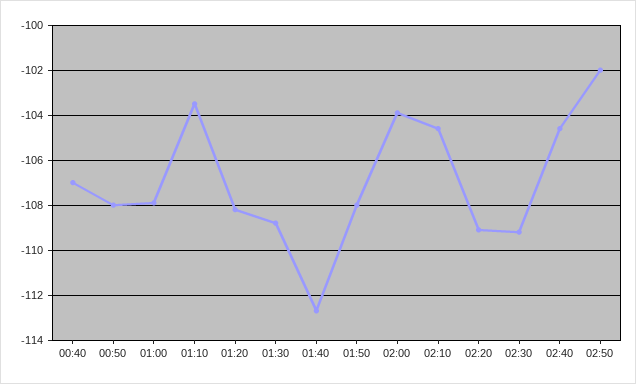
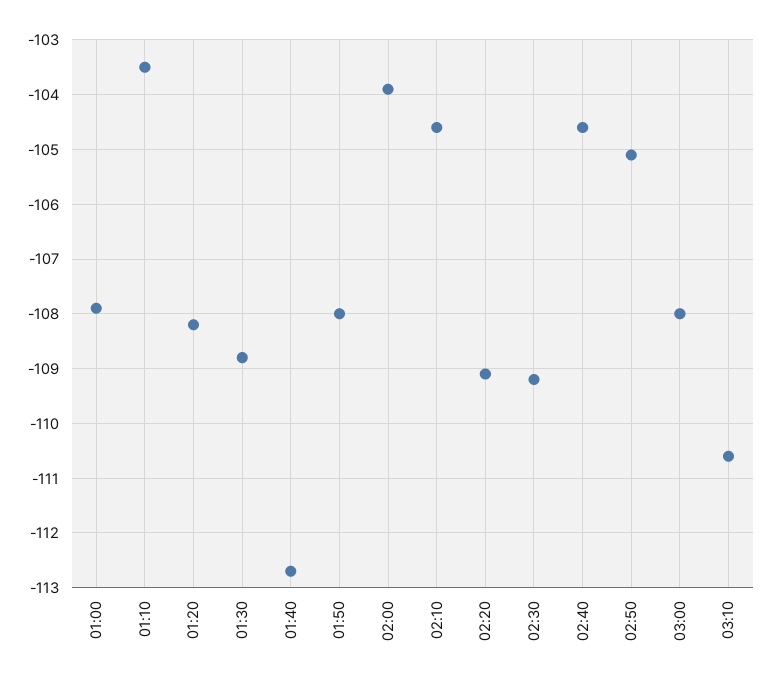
00:40: -107 -> none
00:50: -108 -> none
02:50: -102 -> -105
03:00: none -> -108
03:10: none -> -110.5

